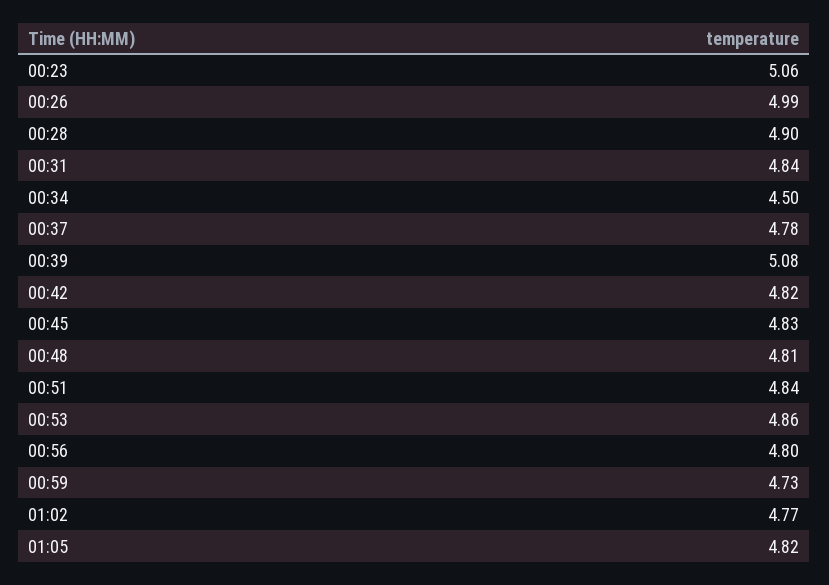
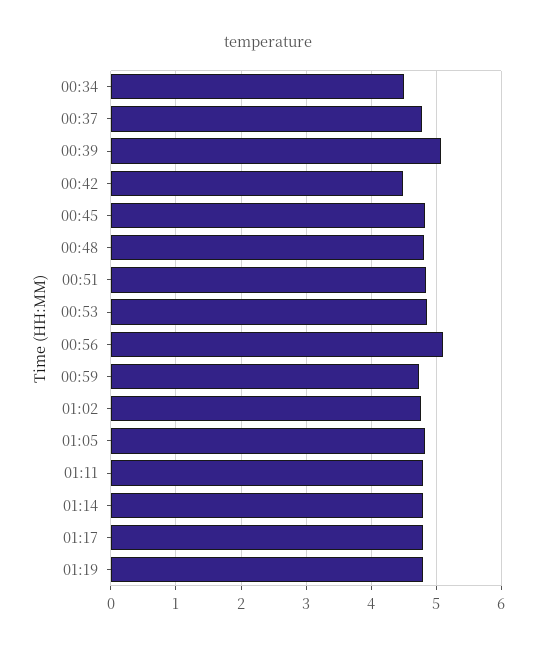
00:23: 5.06 -> none
00:26: 4.99 -> none
00:28: 4.9 -> none
00:31: 4.84 -> none
00:42: 4.82 -> 4.5
00:56: 4.8 -> 5.1
01:11: none -> 4.8
01:14: none -> 4.8
01:17: none -> 4.8
01:19: none -> 4.8

